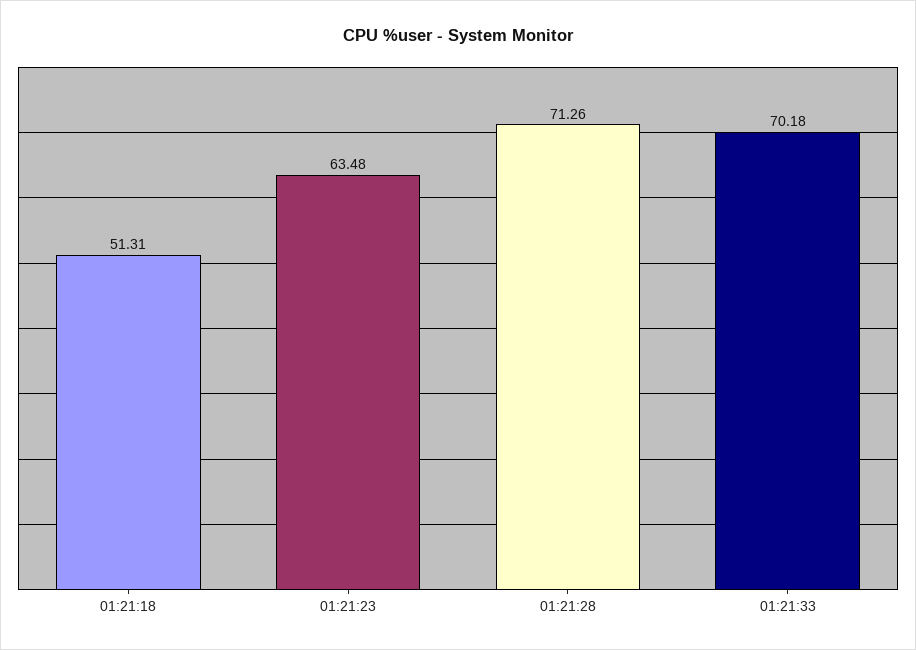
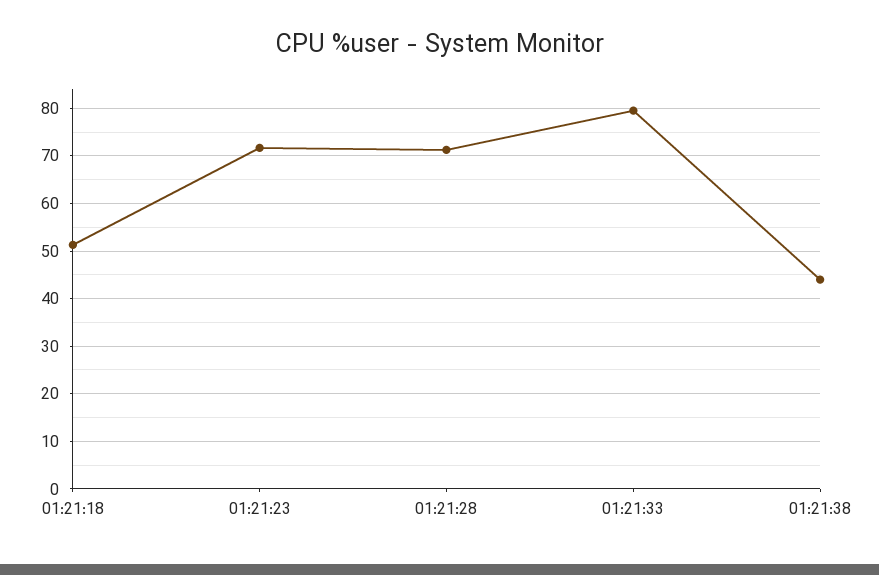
01:21:23: 63.48 -> 72
01:21:33: 70.18 -> 80
01:21:38: none -> 44

